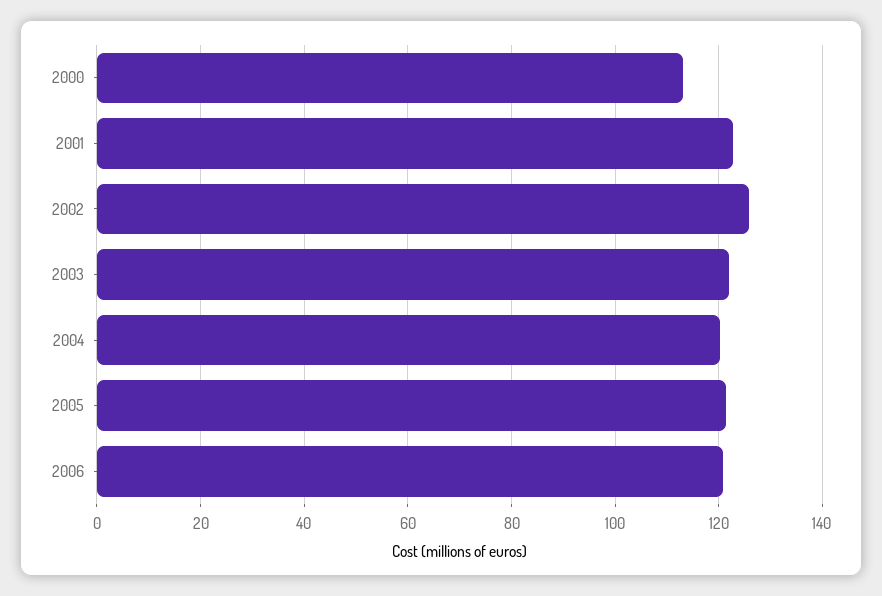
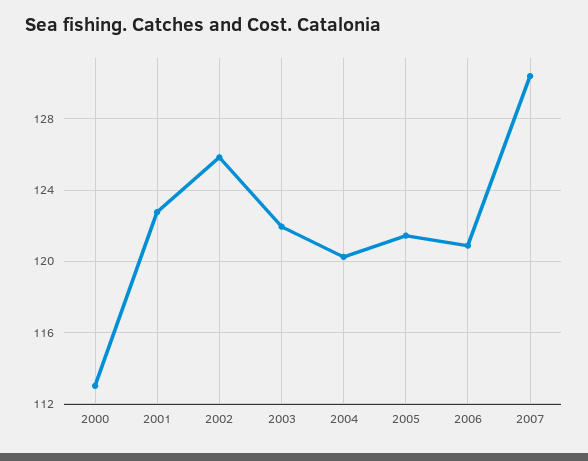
2007: none -> 130.5

